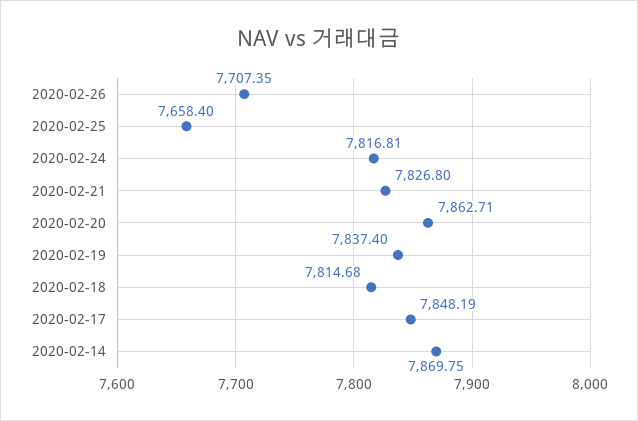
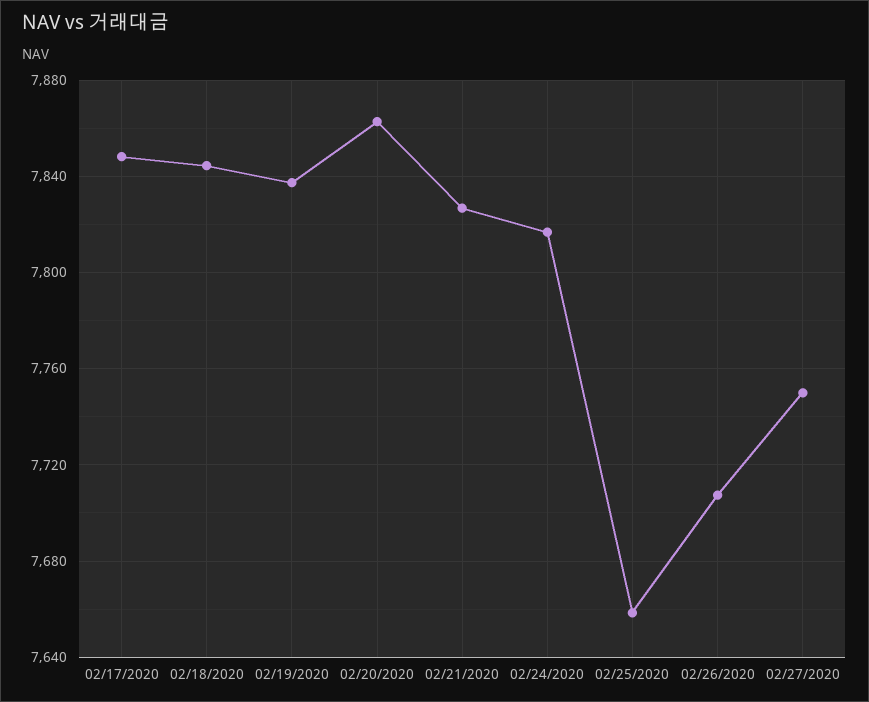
2020-02-18: 7814.68 -> 7845
2020-02-14: 7869.75 -> none
02/27/2020: none -> 7750

